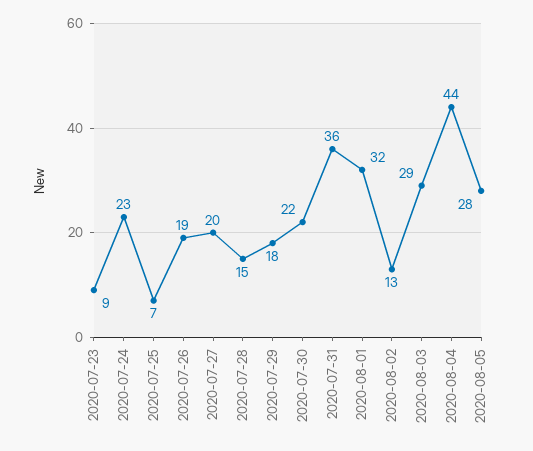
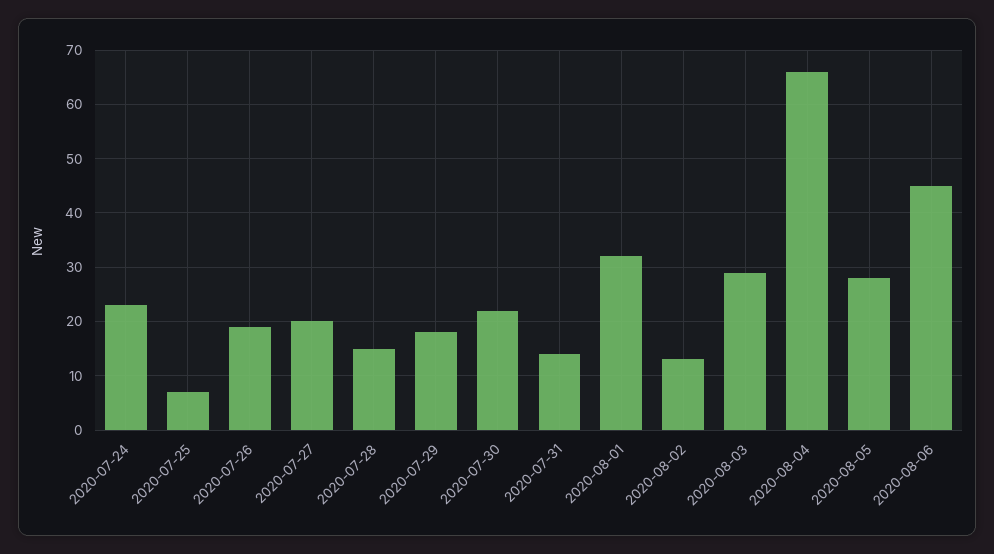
2020-07-23: 9 -> none
2020-07-31: 36 -> 15
2020-08-04: 44 -> 65
2020-08-06: none -> 45

